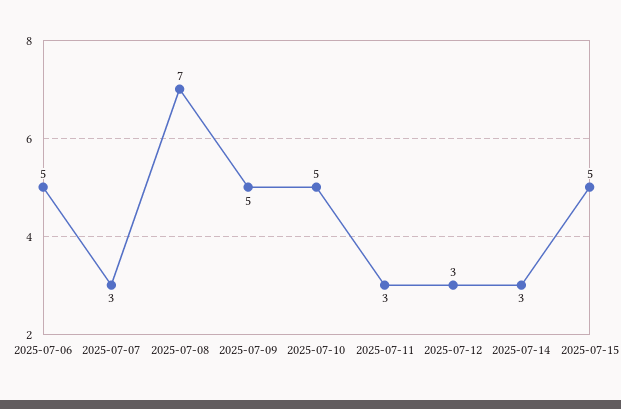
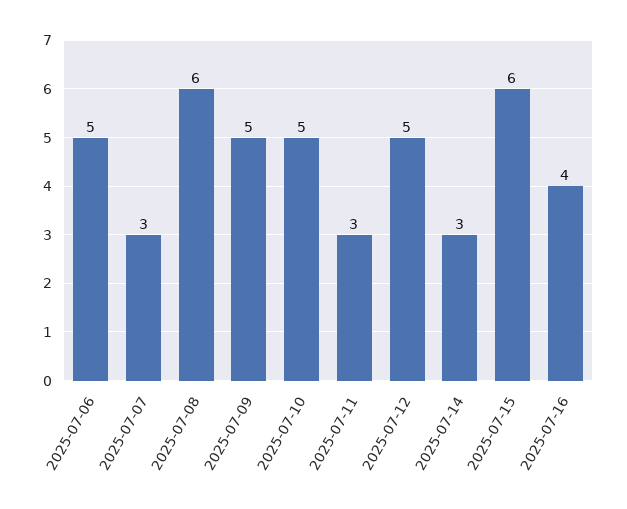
2025-07-08: 7 -> 6
2025-07-12: 3 -> 5
2025-07-15: 5 -> 6
2025-07-16: none -> 4

